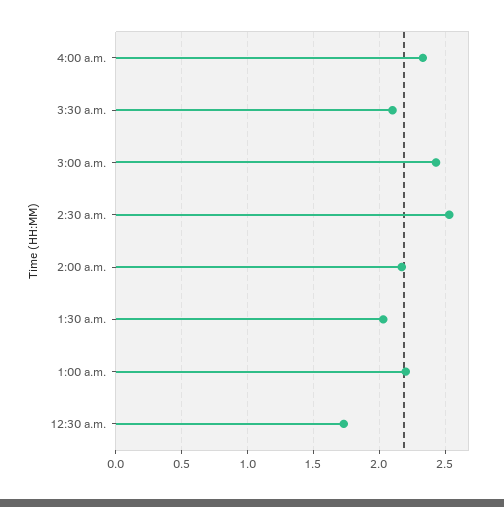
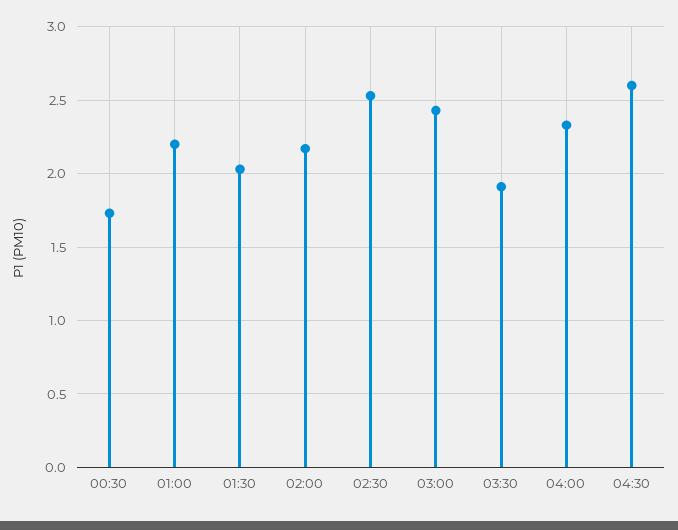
3:30 a.m.: 2.1 -> 1.9
04:30: none -> 2.6

